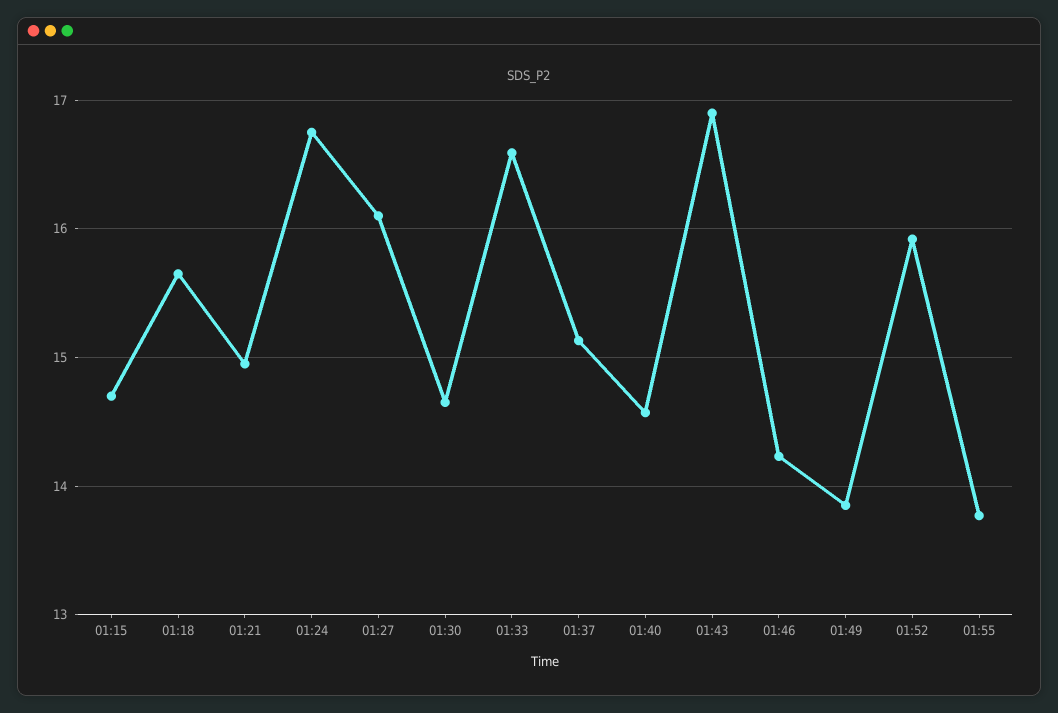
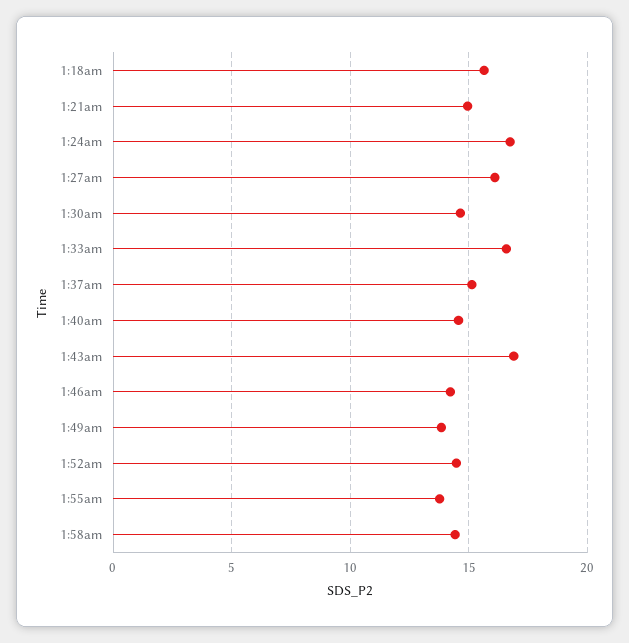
01:15: 14.7 -> none
01:52: 15.9 -> 14.5
1:58am: none -> 14.5

